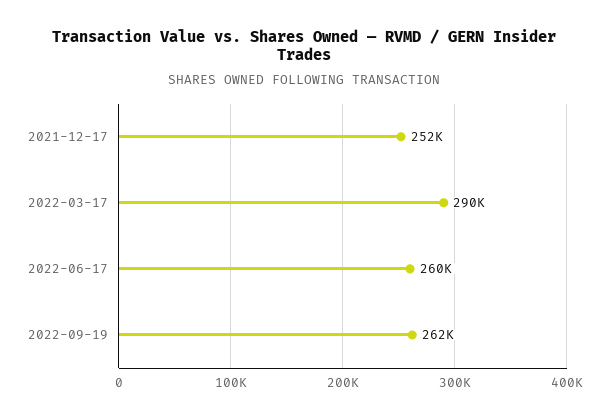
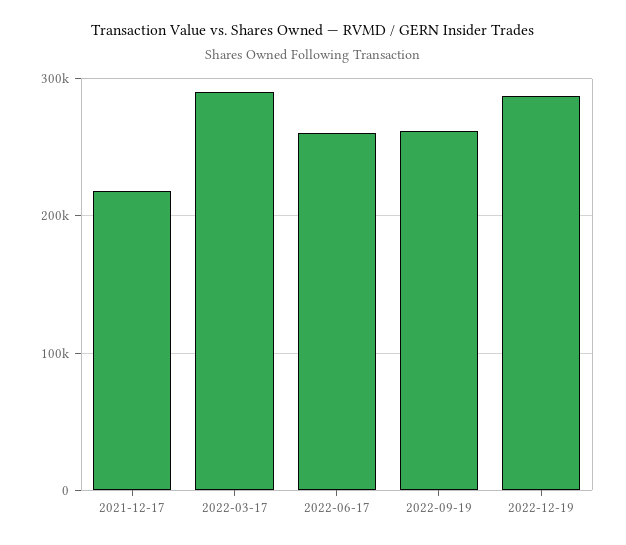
2021-12-17: 252000 -> 220000
2022-12-19: none -> 290000

